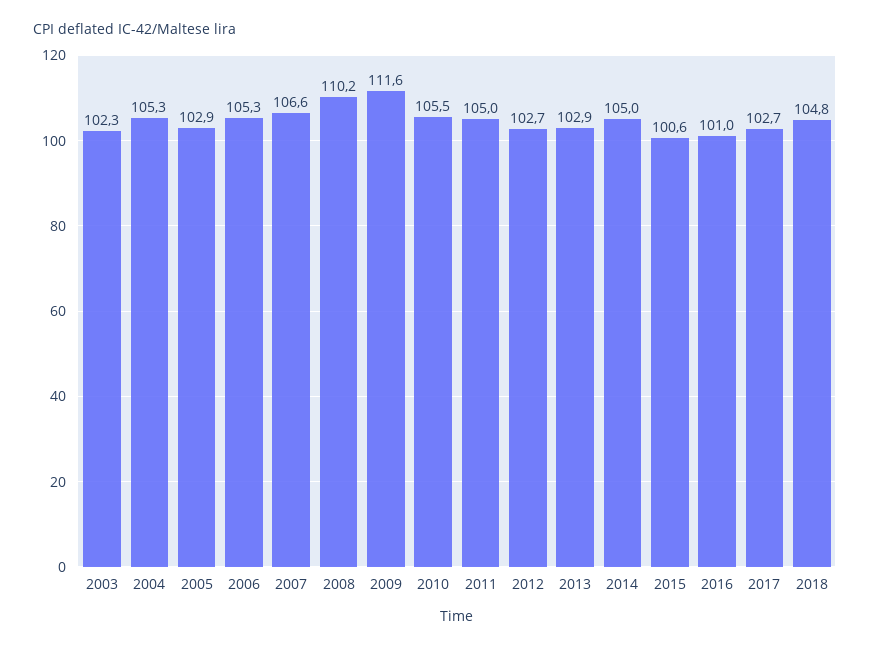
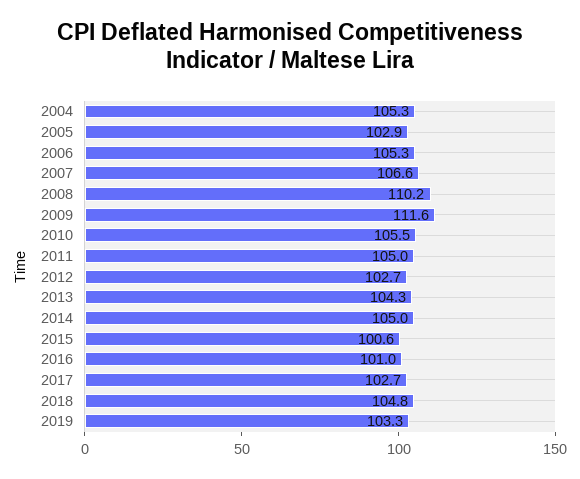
2003: 102.3 -> none
2013: 102.9 -> 104.3
2019: none -> 103.3

